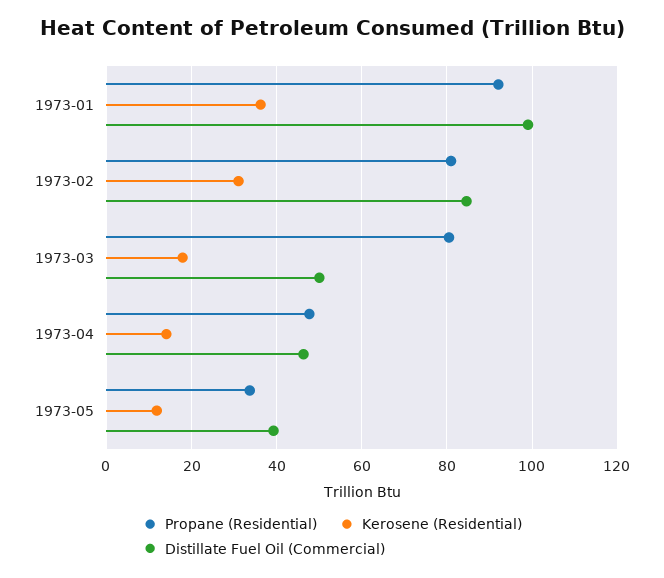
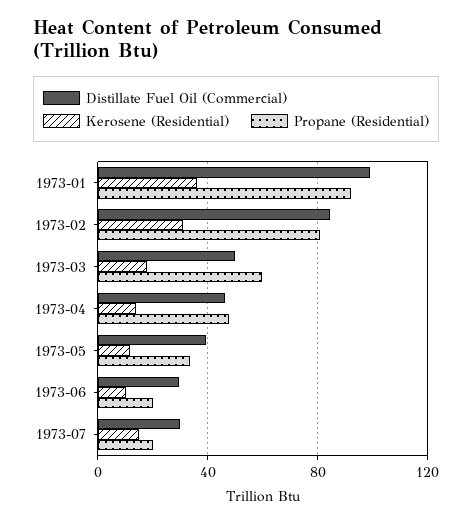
Propane (Residential), 1973-03: 80 -> 60
Distillate Fuel Oil (Commercial), 1973-06: none -> 30
Kerosene (Residential), 1973-06: none -> 10
Propane (Residential), 1973-06: none -> 20
Distillate Fuel Oil (Commercial), 1973-07: none -> 30
Kerosene (Residential), 1973-07: none -> 15
Propane (Residential), 1973-07: none -> 20

